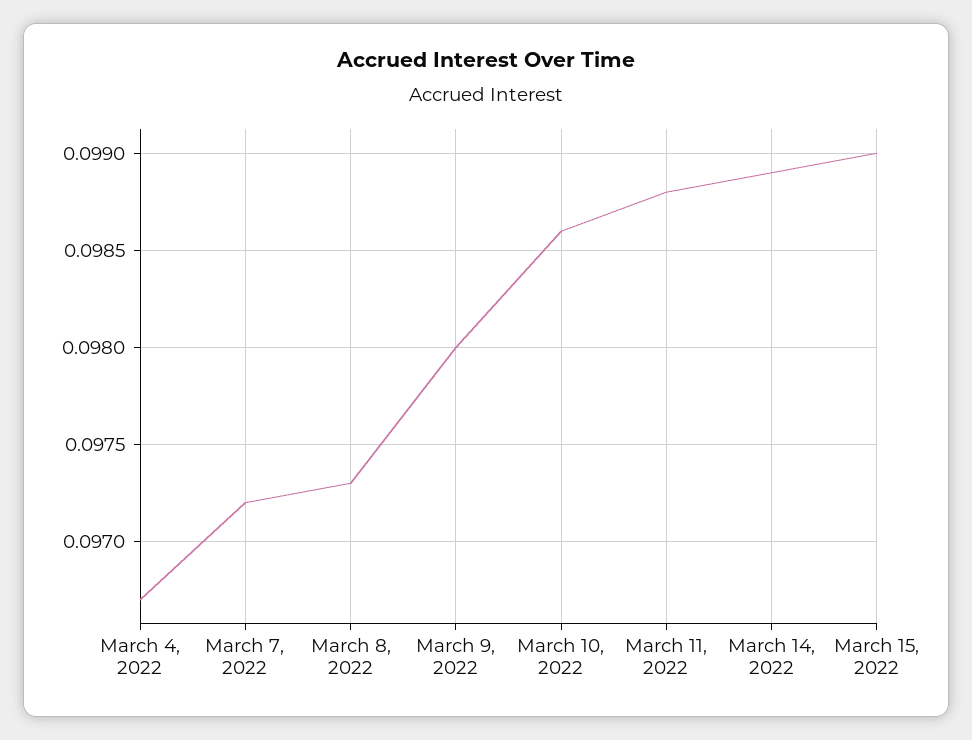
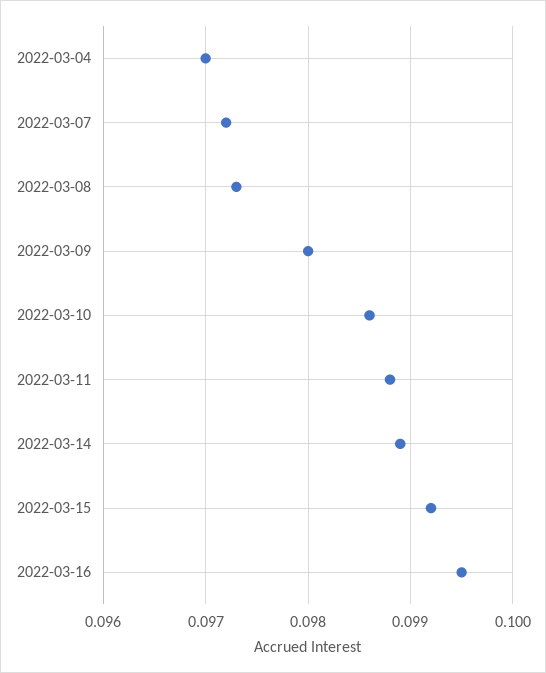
March 4, 2022: 0.0967 -> 0.097
March 15, 2022: 0.099 -> 0.0992
2022-03-16: none -> 0.0995

